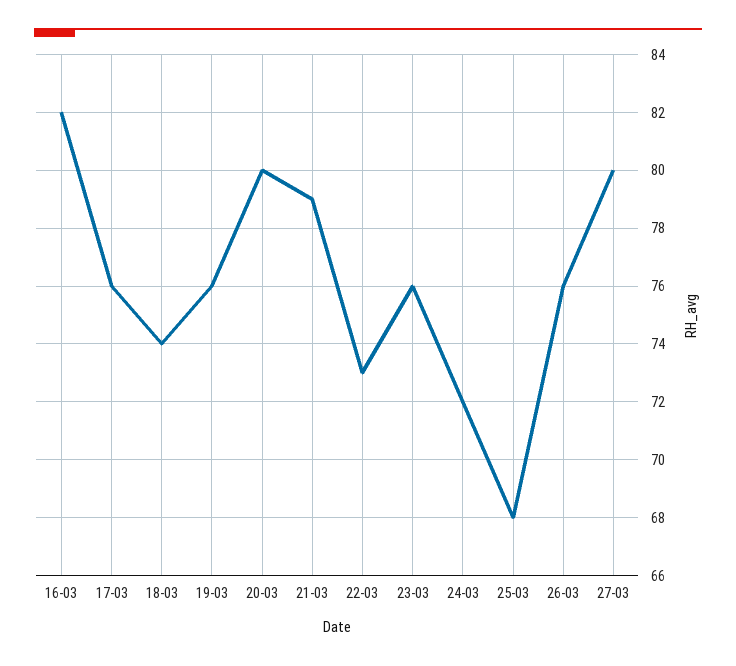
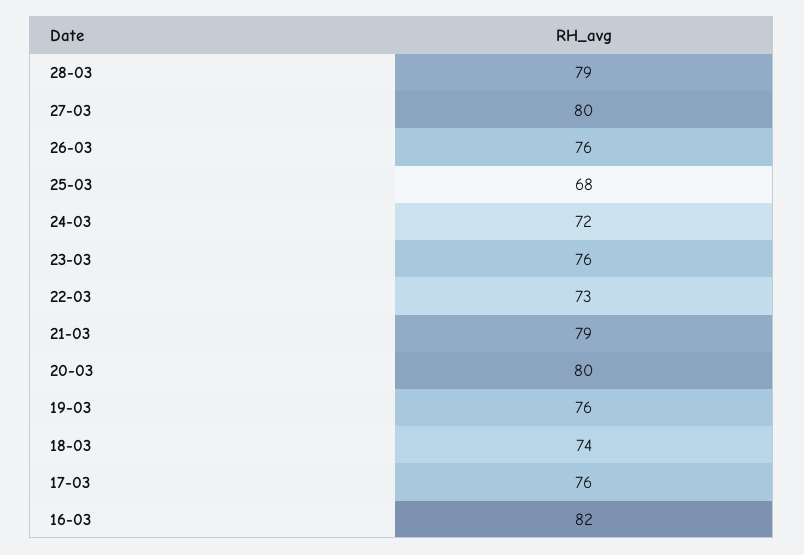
28-03: none -> 79

